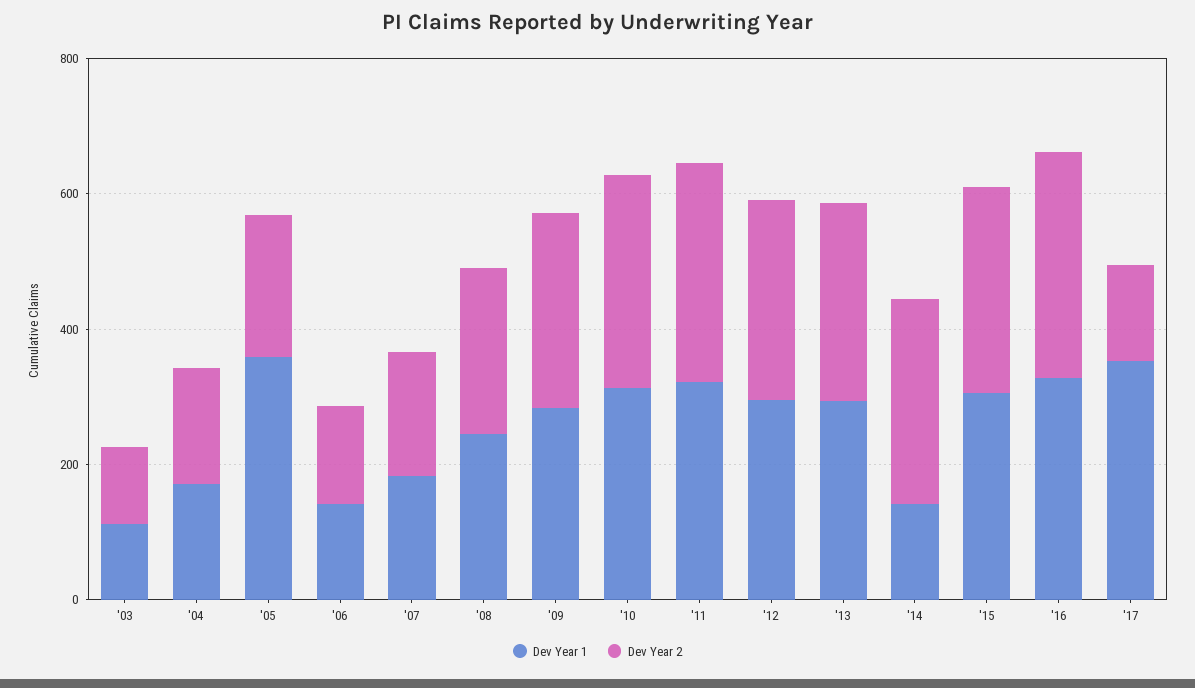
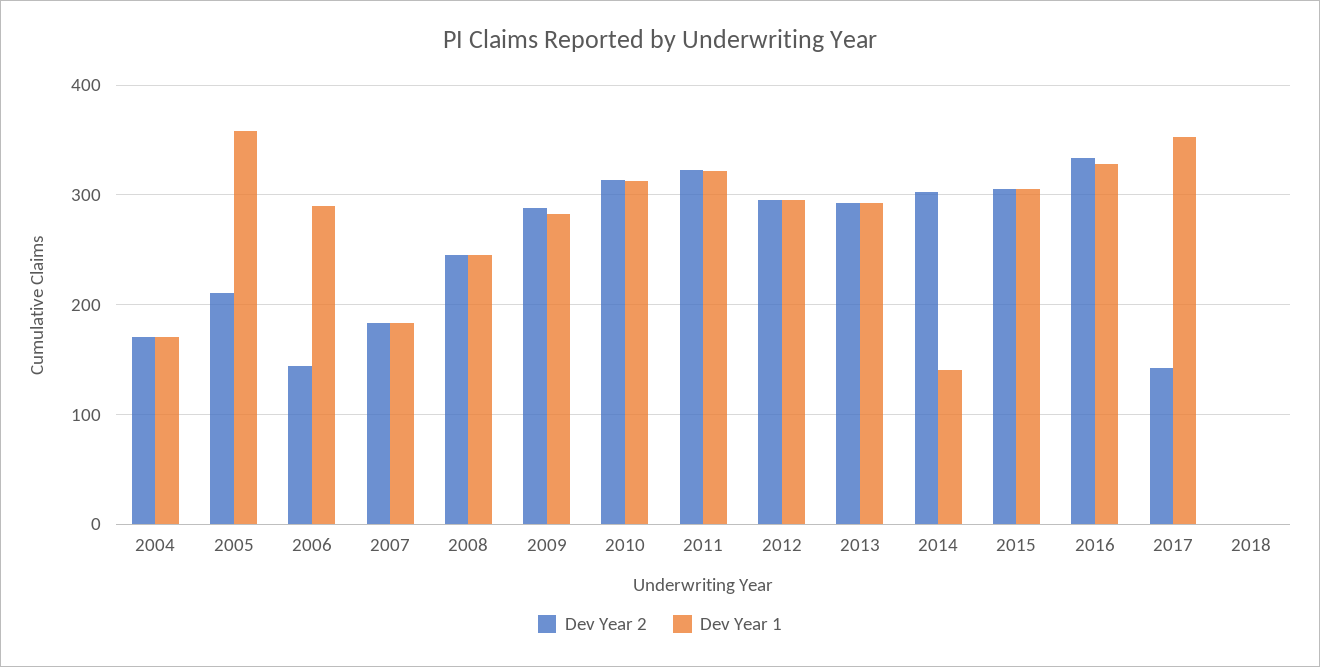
Dev Year 1, '03: 100 -> none
Dev Year 2, '03: 100 -> none
Dev Year 1, '06: 150 -> 290
Dev Year 2, 2018: none -> 0
Dev Year 1, 2018: none -> 0

